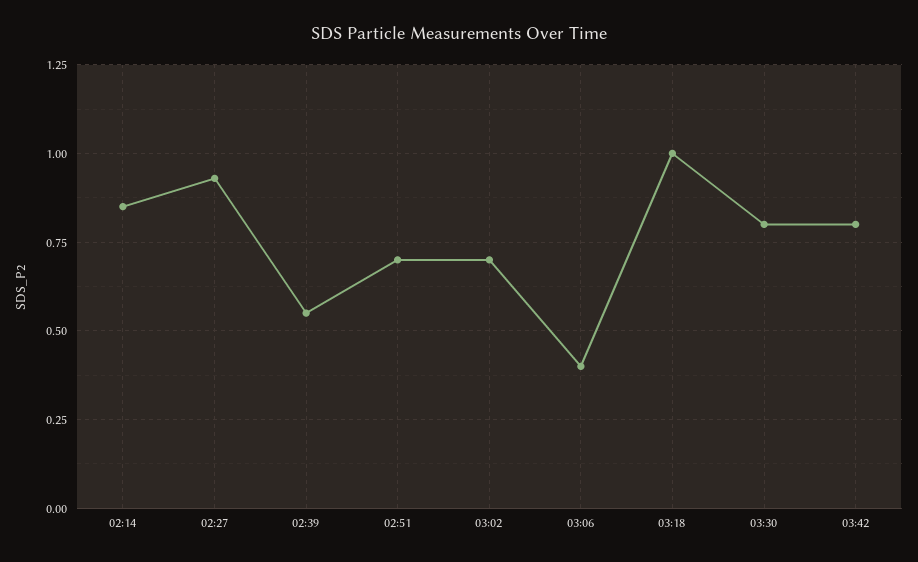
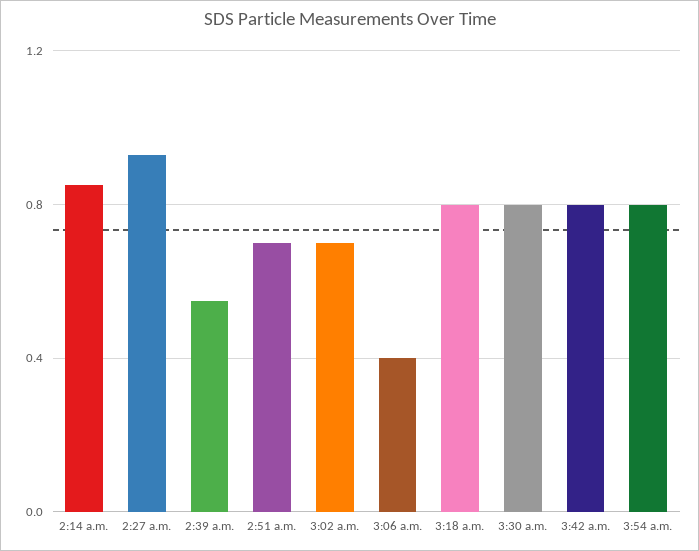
03:18: 1 -> 0.8
3:54 a.m.: none -> 0.8

